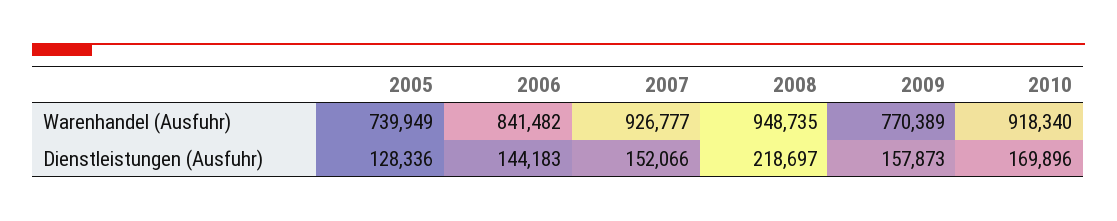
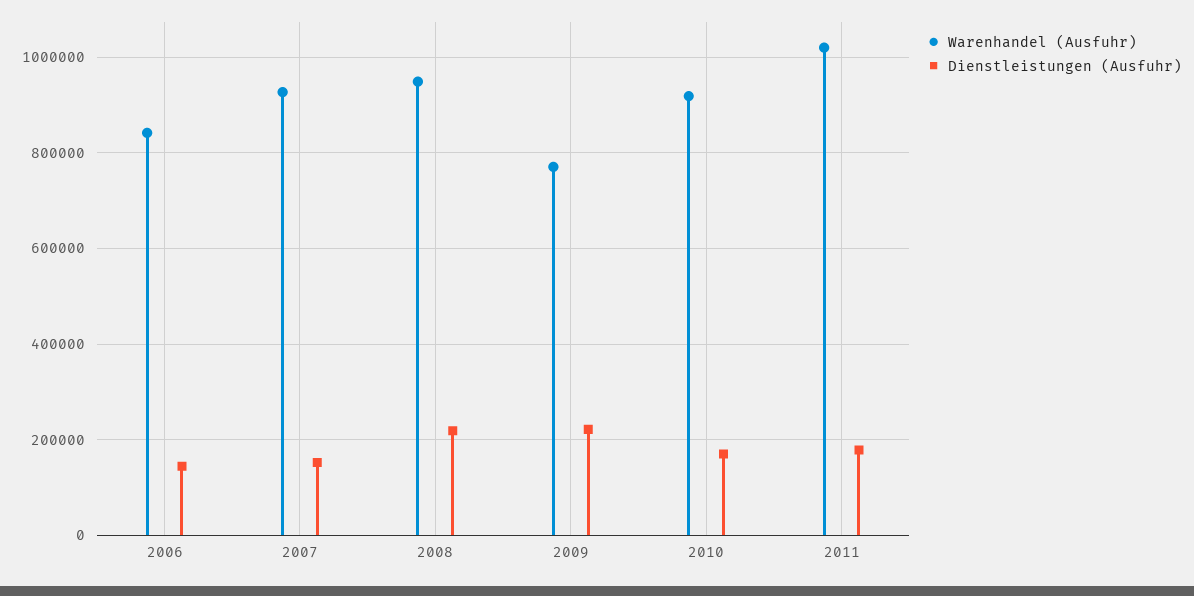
Warenhandel (Ausfuhr), 2005: 739949 -> none
Dienstleistungen (Ausfuhr), 2005: 128336 -> none
Dienstleistungen (Ausfuhr), 2009: 157873 -> 220000
Warenhandel (Ausfuhr), 2011: none -> 1020000
Dienstleistungen (Ausfuhr), 2011: none -> 180000

